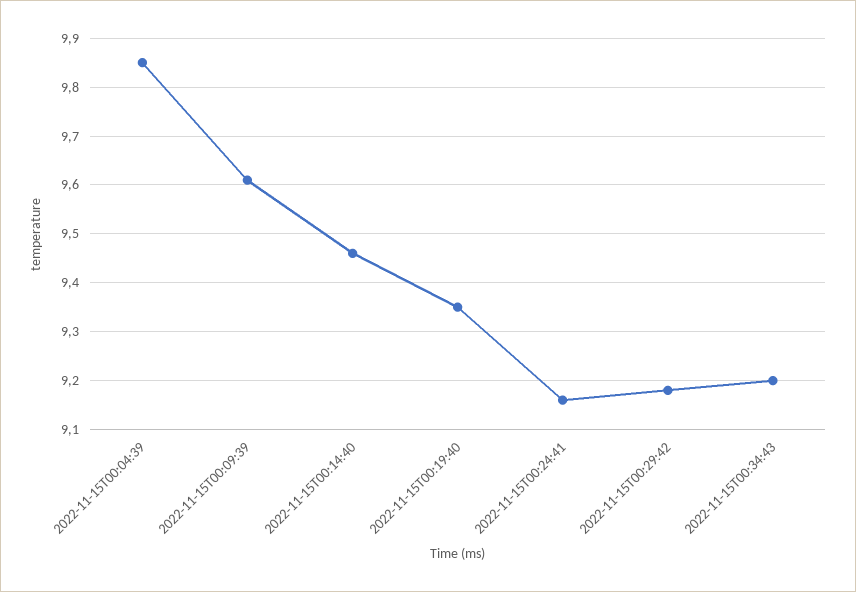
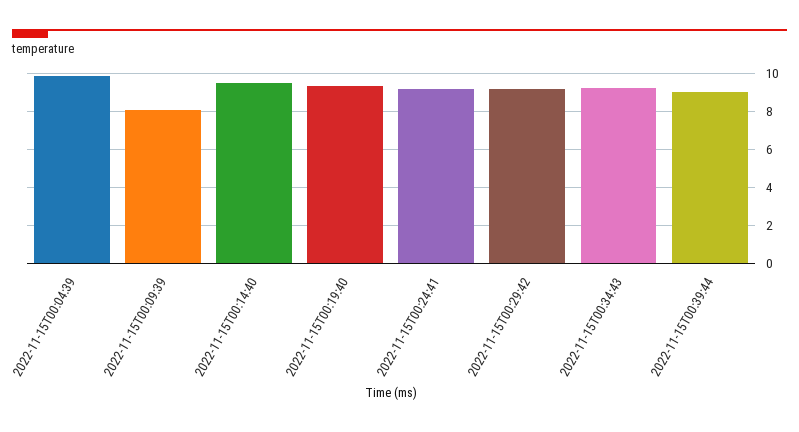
2022-11-15T00:09:39: 9.6 -> 8
2022-11-15T00:39:44: none -> 9

